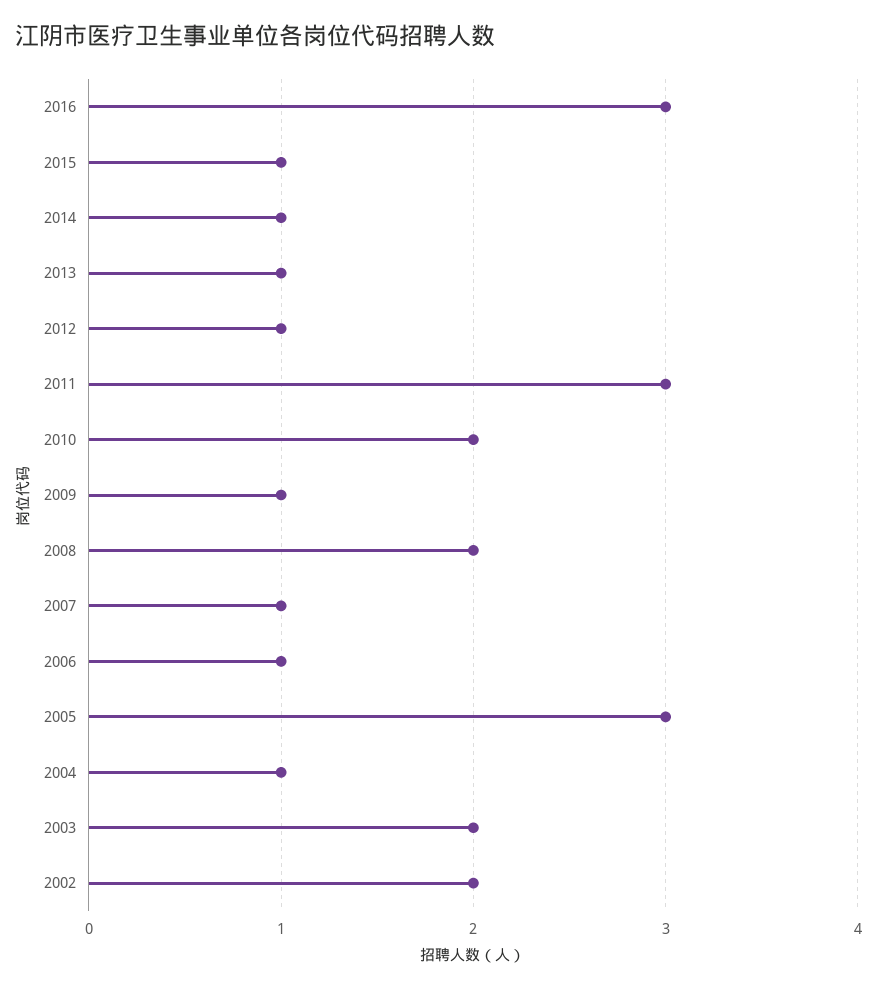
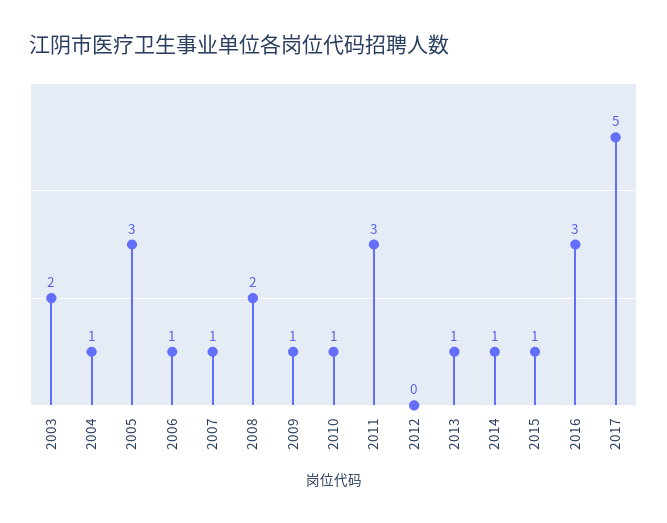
2012: 1 -> 0
2010: 2 -> 1
2002: 2 -> none
2017: none -> 5

